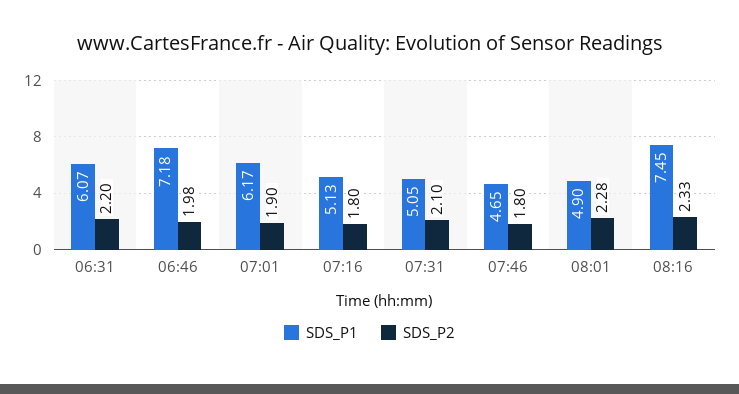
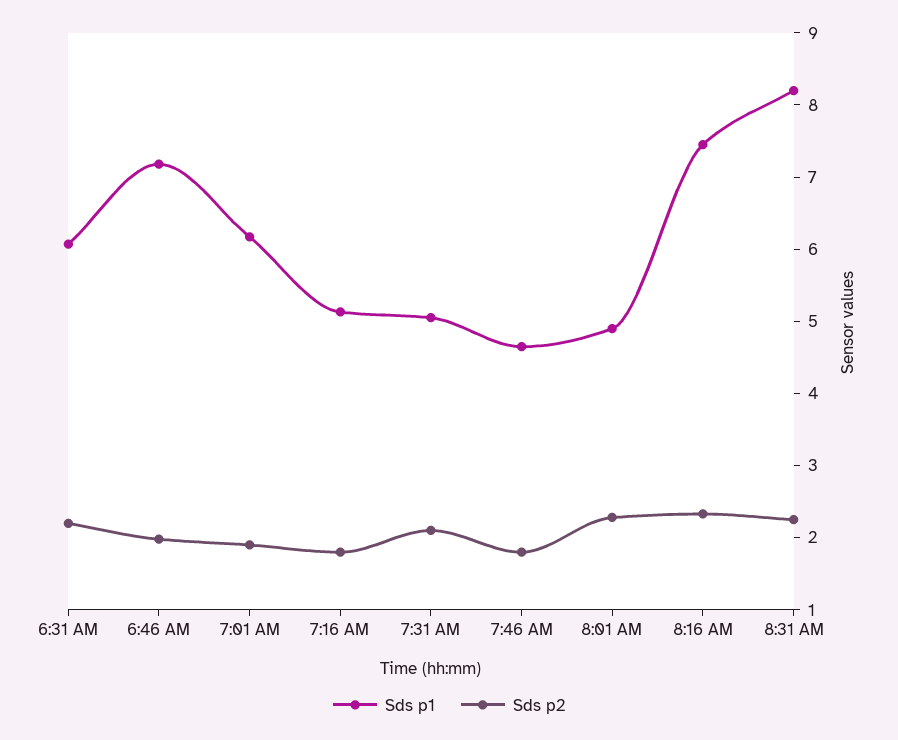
SDS_P1, 8:31 AM: none -> 8.2
SDS_P2, 8:31 AM: none -> 2.2

